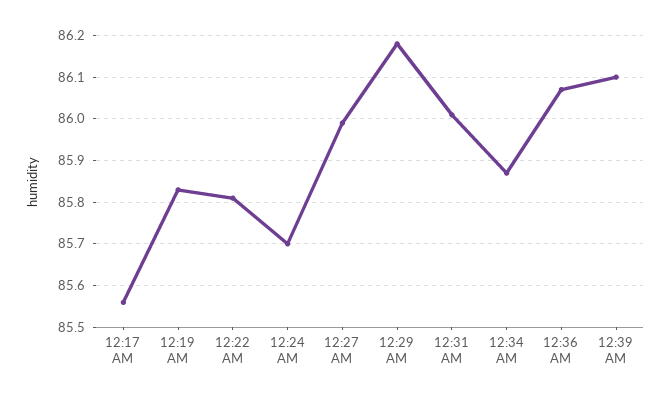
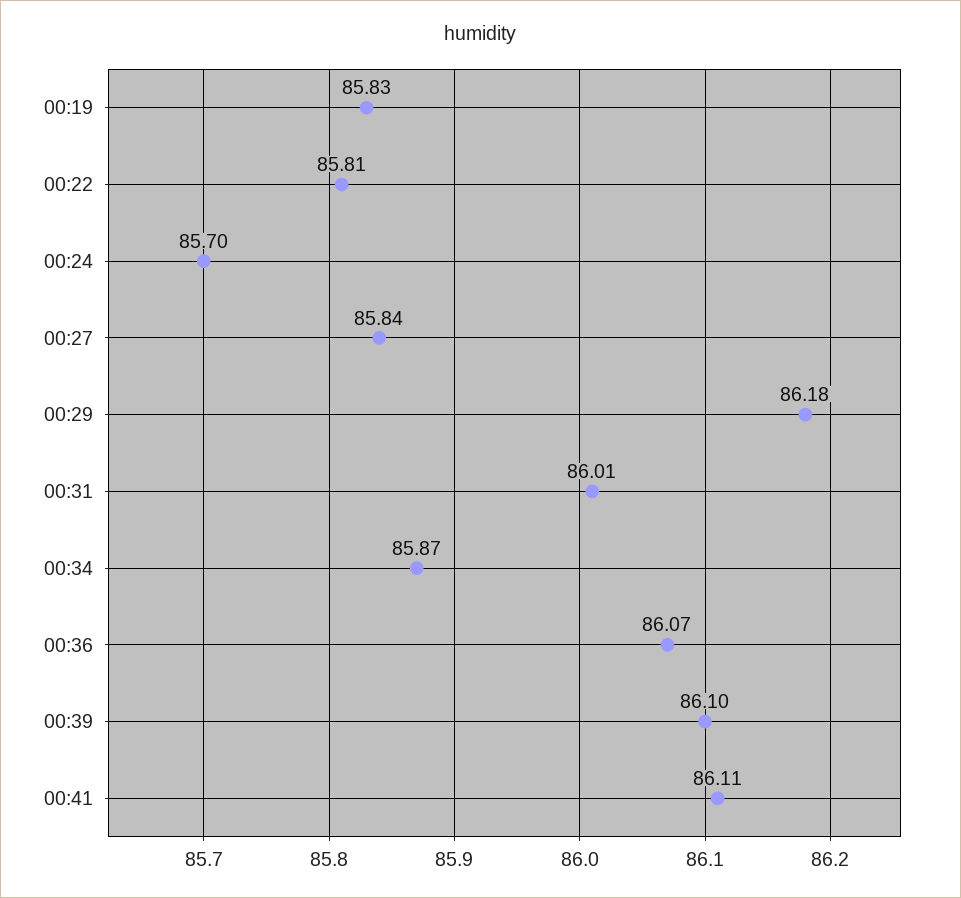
12:17 AM: 85.55 -> none
12:27 AM: 86 -> 85.84
00:41: none -> 86.11

